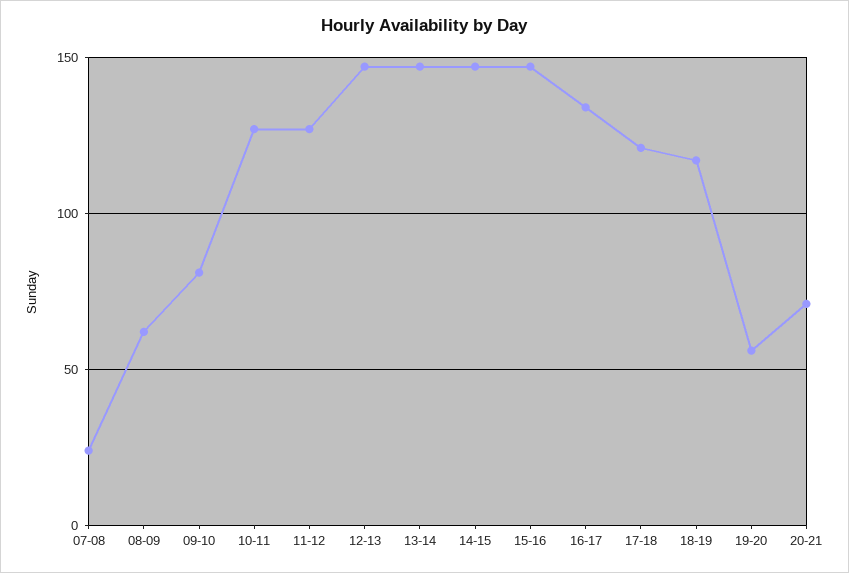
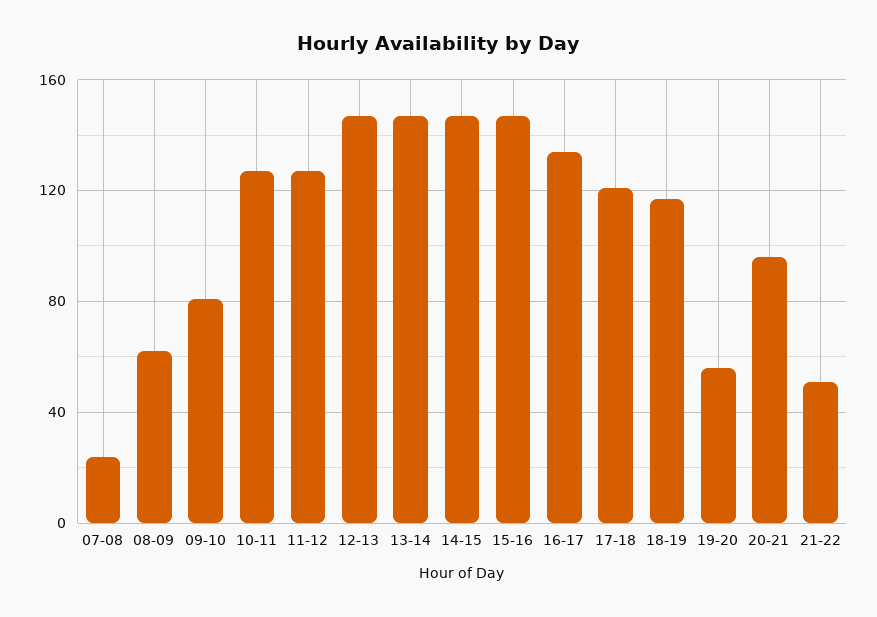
20-21: 70 -> 95
21-22: none -> 50

